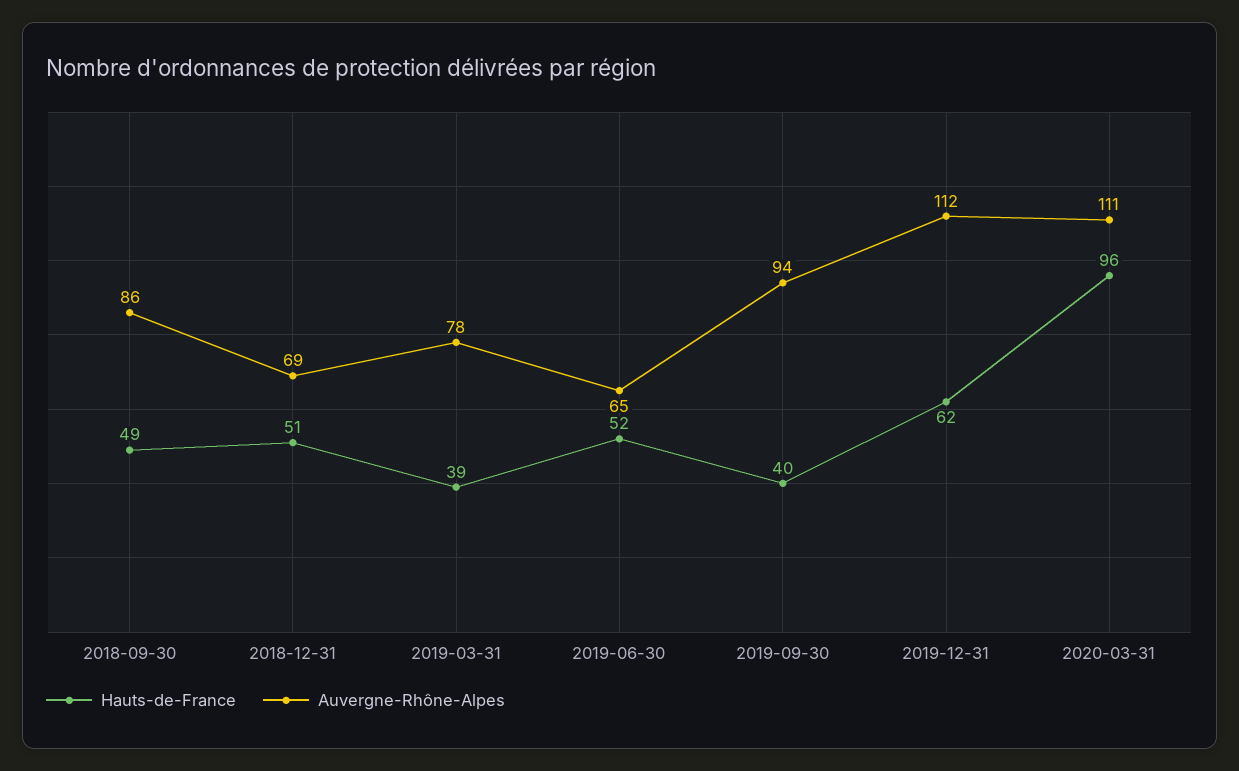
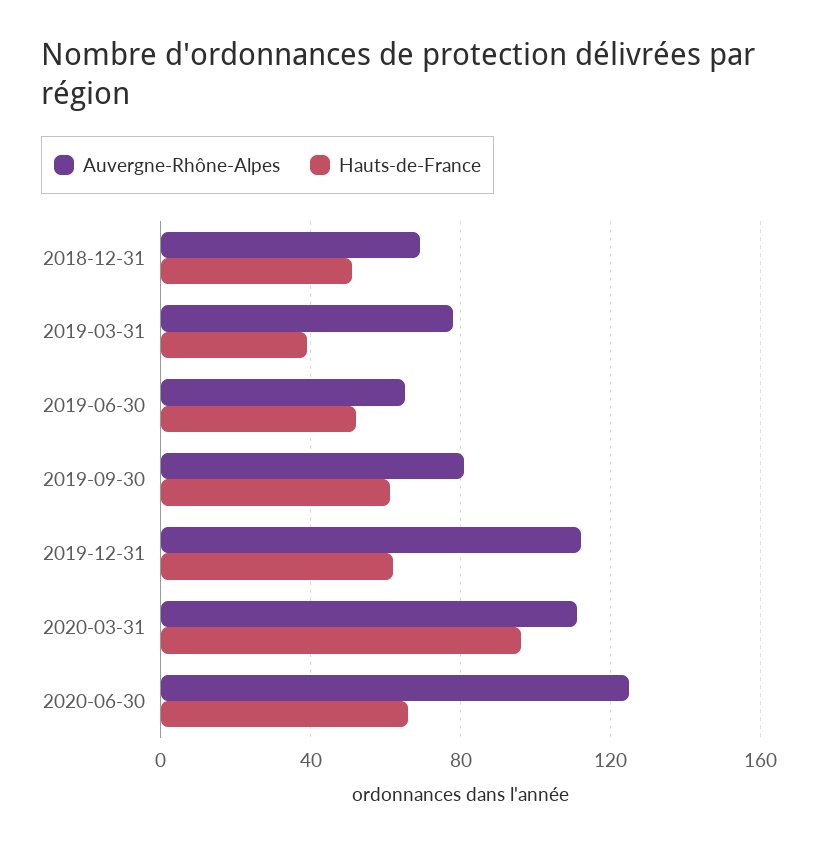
Hauts-de-France, 2018-09-30: 49 -> none
Auvergne-Rhône-Alpes, 2018-09-30: 86 -> none
Hauts-de-France, 2019-09-30: 40 -> 60
Auvergne-Rhône-Alpes, 2019-09-30: 94 -> 80
Auvergne-Rhône-Alpes, 2020-06-30: none -> 125
Hauts-de-France, 2020-06-30: none -> 65

